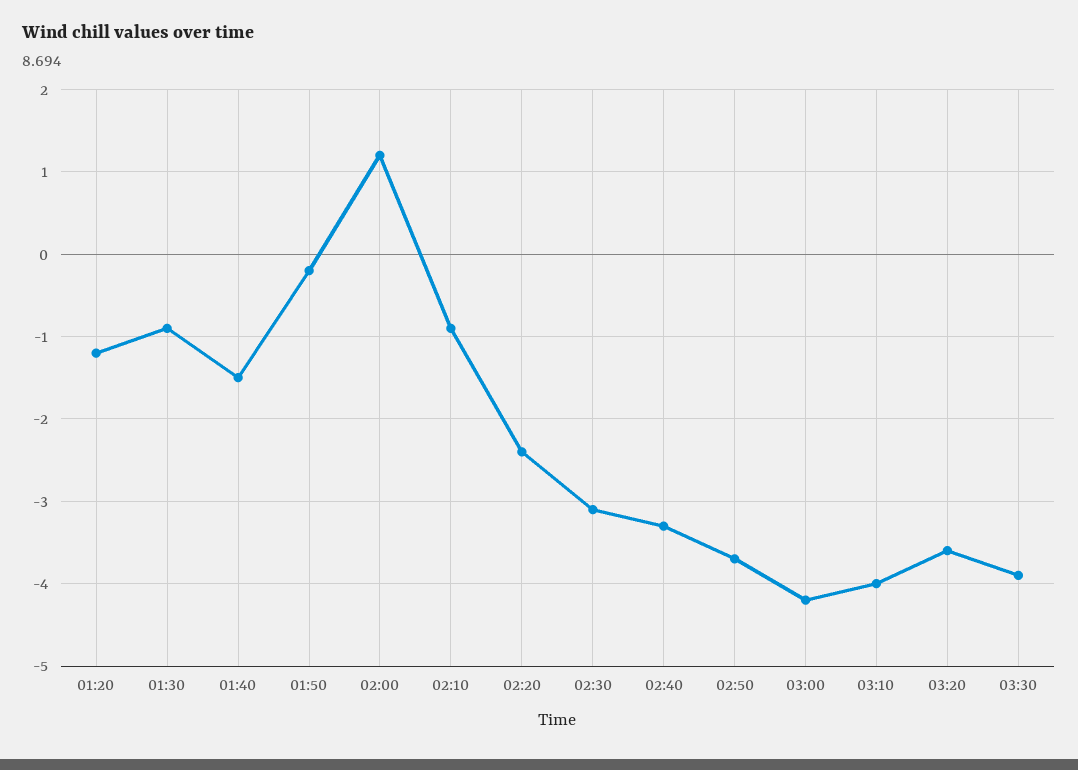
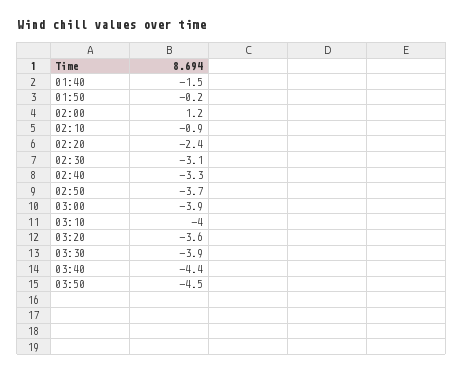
01:20: -1.2 -> none
01:30: -0.9 -> none
03:00: -4.2 -> -3.9
03:40: none -> -4.4
03:50: none -> -4.5

